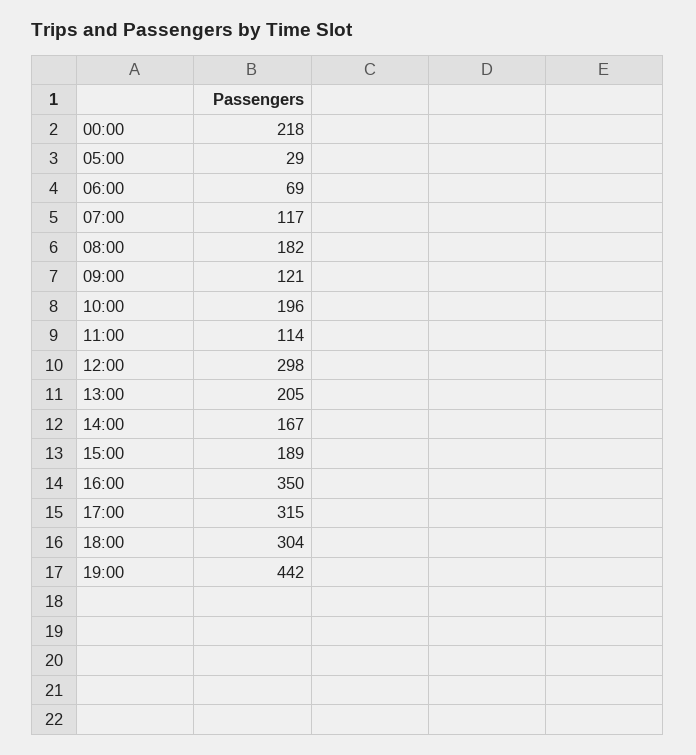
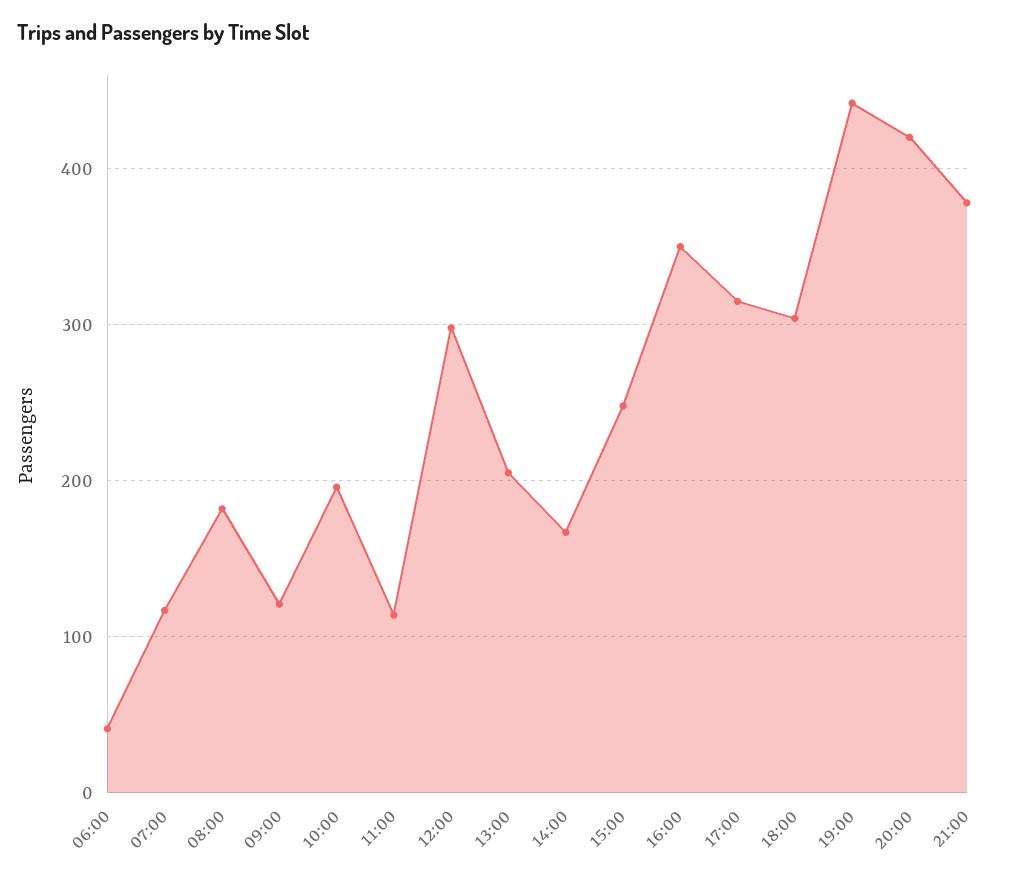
00:00: 218 -> none
05:00: 29 -> none
06:00: 69 -> 40
15:00: 189 -> 250
20:00: none -> 420
21:00: none -> 380

